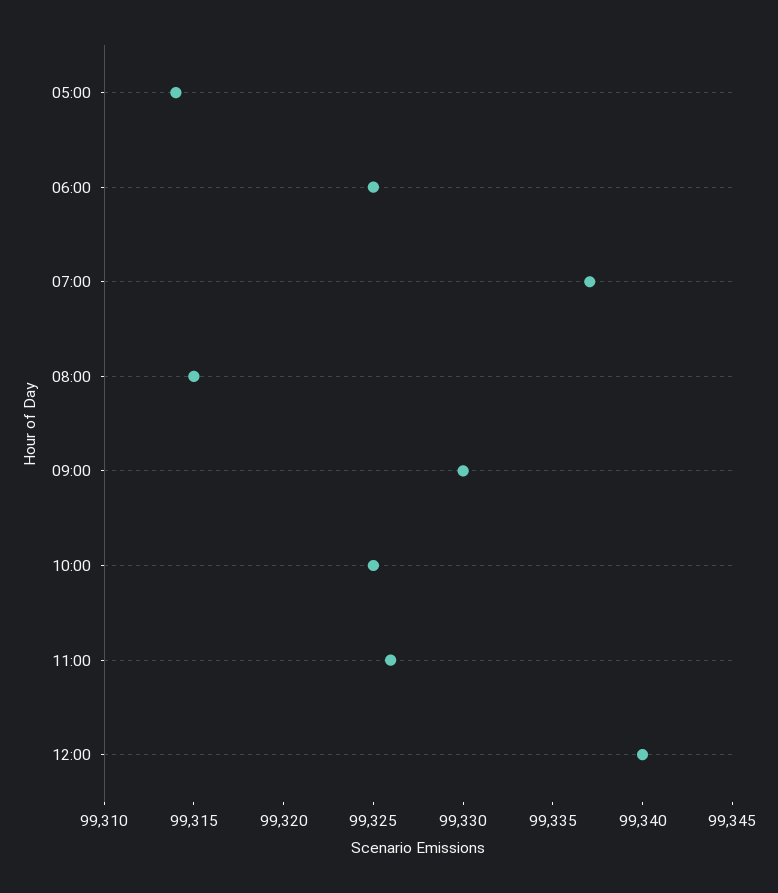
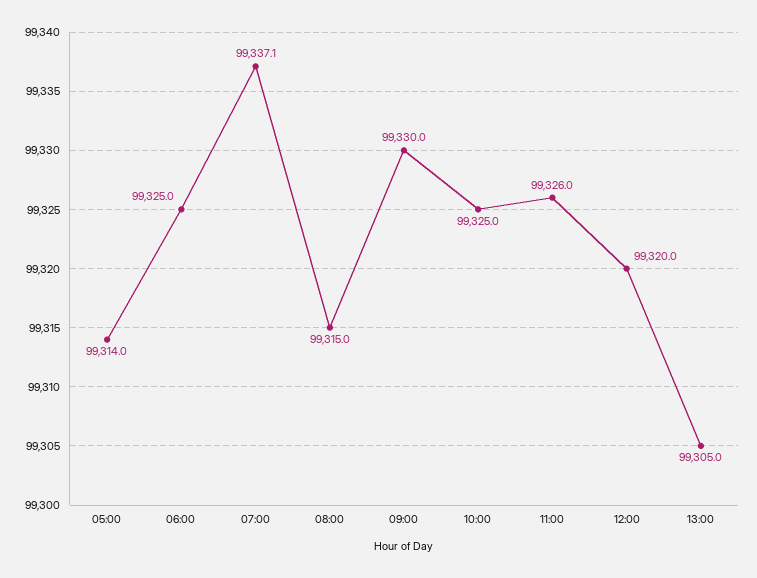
12:00: 99340 -> 99320
13:00: none -> 99305

